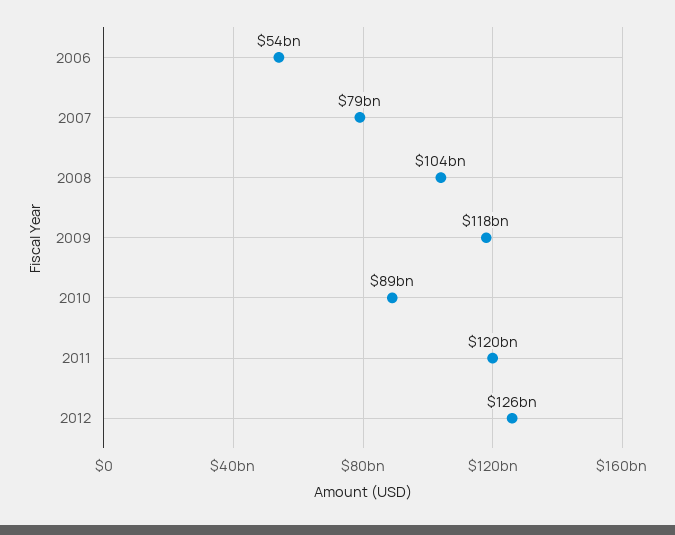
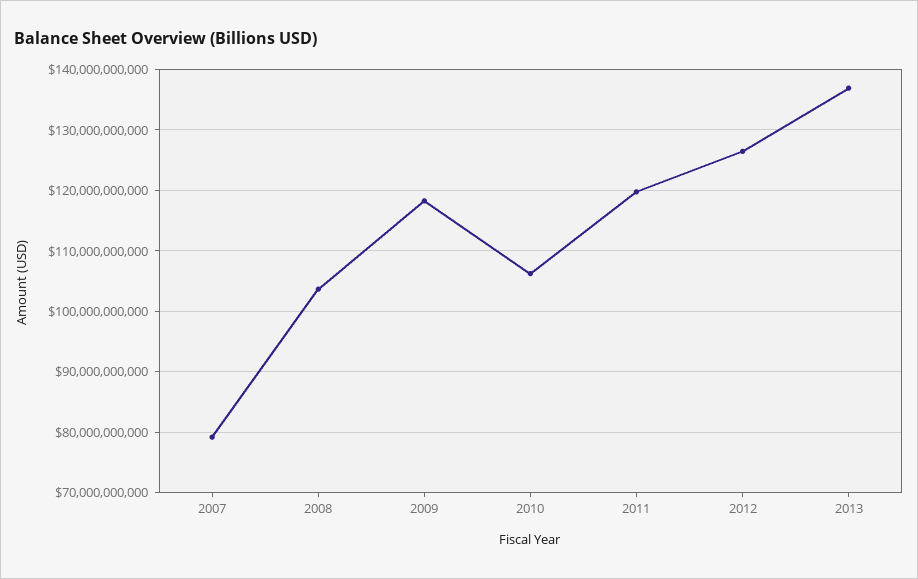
2006: 54000000000 -> none
2010: 89000000000 -> 106000000000
2013: none -> 137000000000

